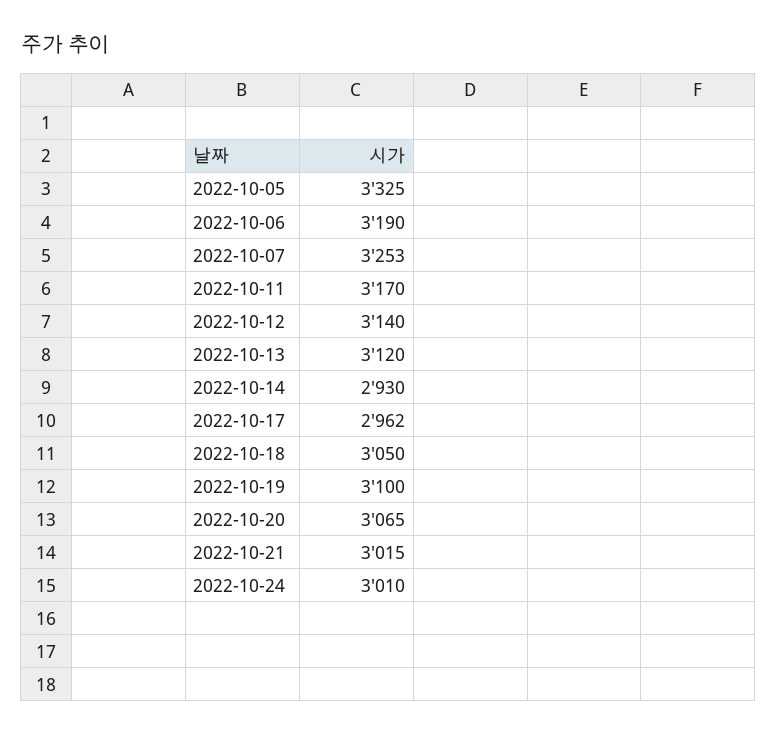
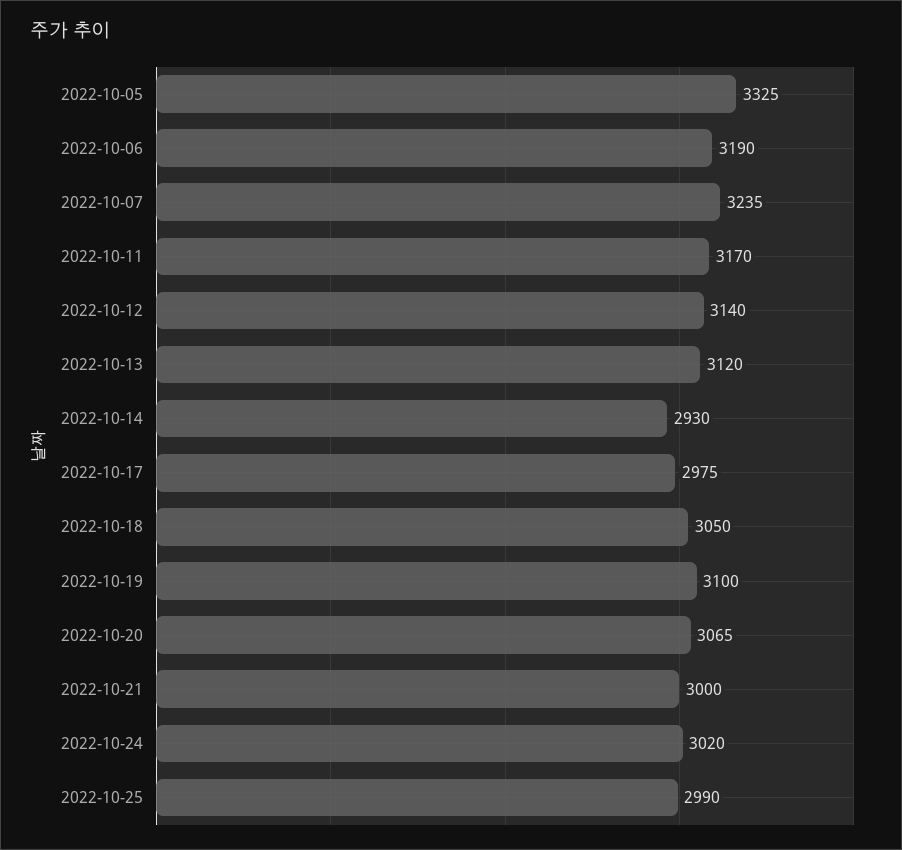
2022-10-07: 3253 -> 3235
2022-10-17: 2962 -> 2975
2022-10-21: 3015 -> 3000
2022-10-24: 3010 -> 3020
2022-10-25: none -> 2990

